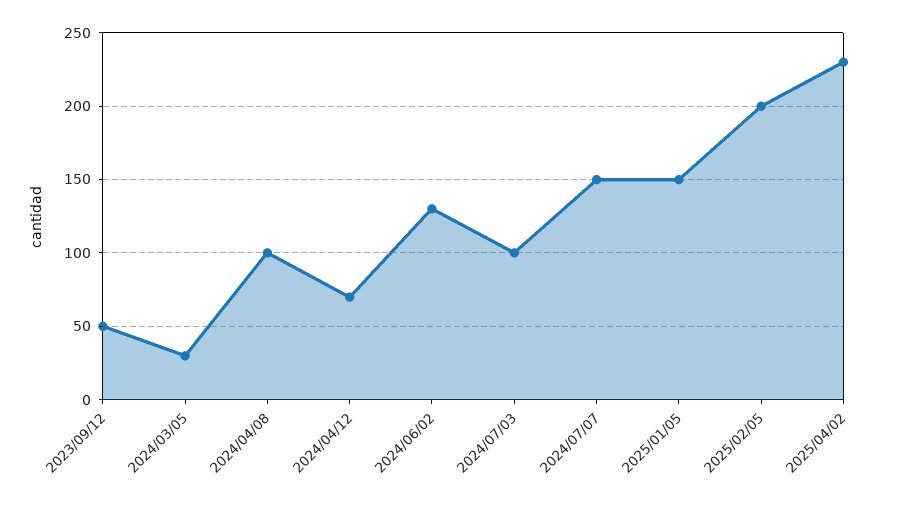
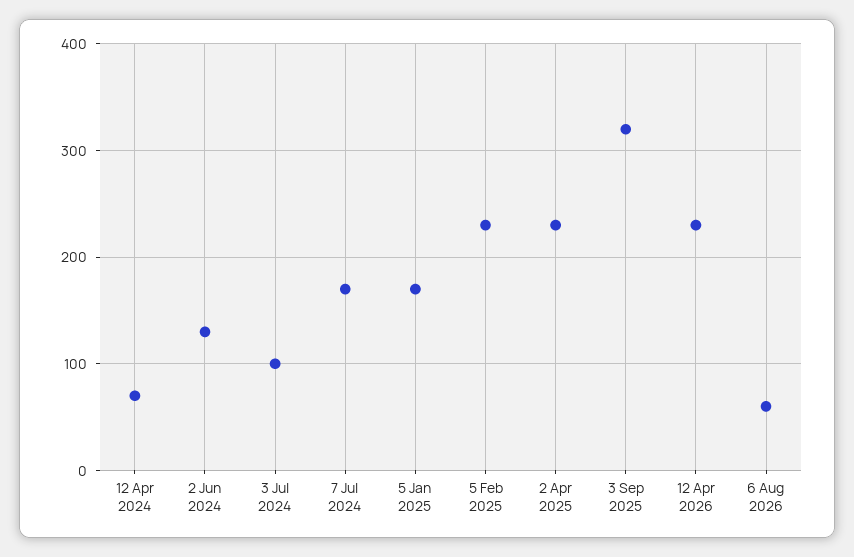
2023/09/12: 50 -> none
2024/03/05: 30 -> none
2024/04/08: 100 -> none
2024/07/07: 150 -> 170
2025/01/05: 150 -> 170
2025/02/05: 200 -> 230
3 Sep 2025: none -> 320
12 Apr 2026: none -> 230
6 Aug 2026: none -> 60

